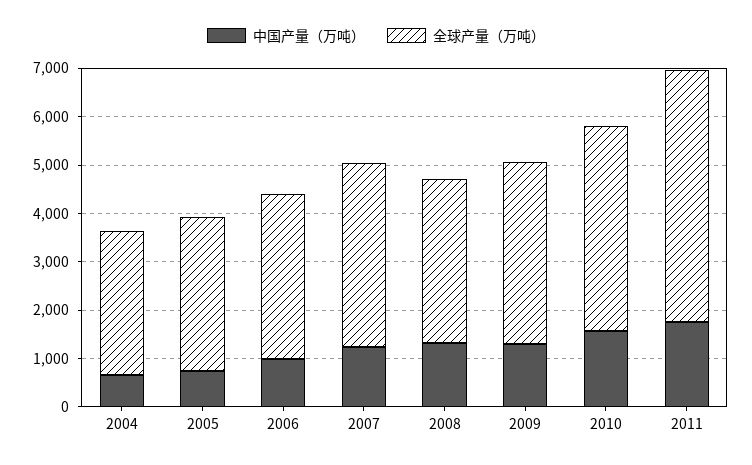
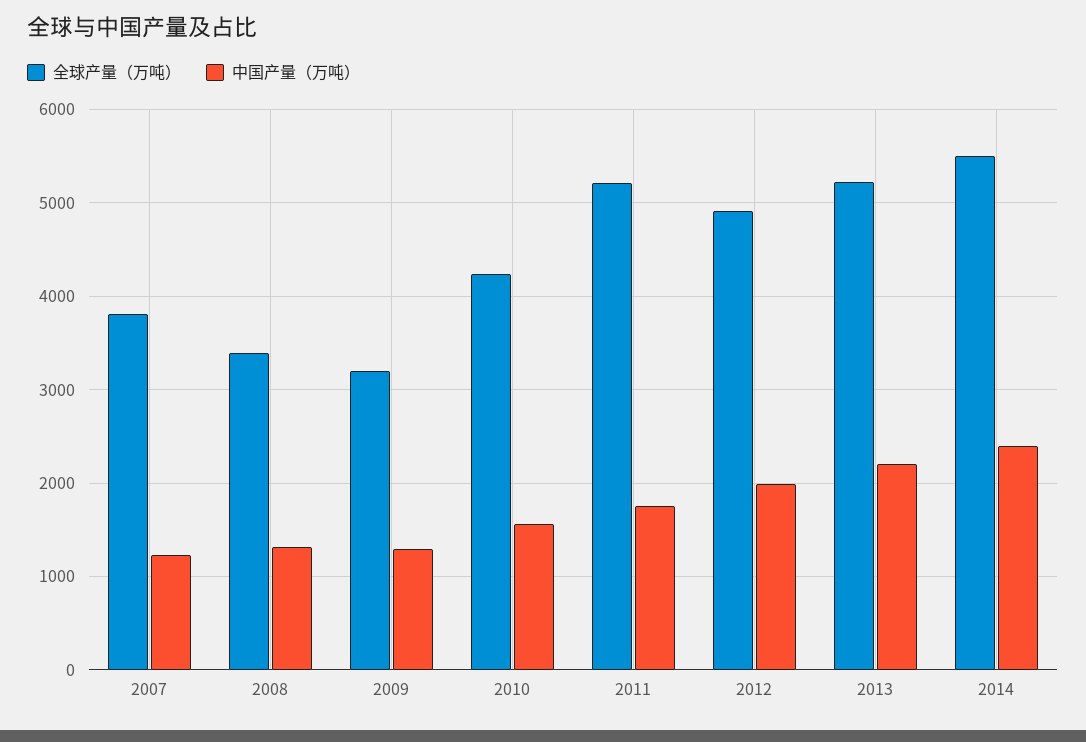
中国产量（万吨）, 2004: 600 -> none
全球产量（万吨）, 2004: 3000 -> none
中国产量（万吨）, 2005: 800 -> none
全球产量（万吨）, 2005: 3200 -> none
中国产量（万吨）, 2006: 1000 -> none
全球产量（万吨）, 2006: 3400 -> none
全球产量（万吨）, 2009: 3800 -> 3200
全球产量（万吨）, 2012: none -> 4900
中国产量（万吨）, 2012: none -> 2000
全球产量（万吨）, 2013: none -> 5200
中国产量（万吨）, 2013: none -> 2200
全球产量（万吨）, 2014: none -> 5500
中国产量（万吨）, 2014: none -> 2400

